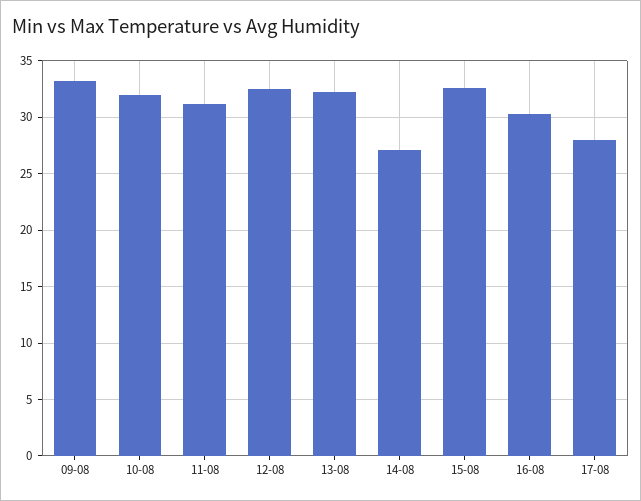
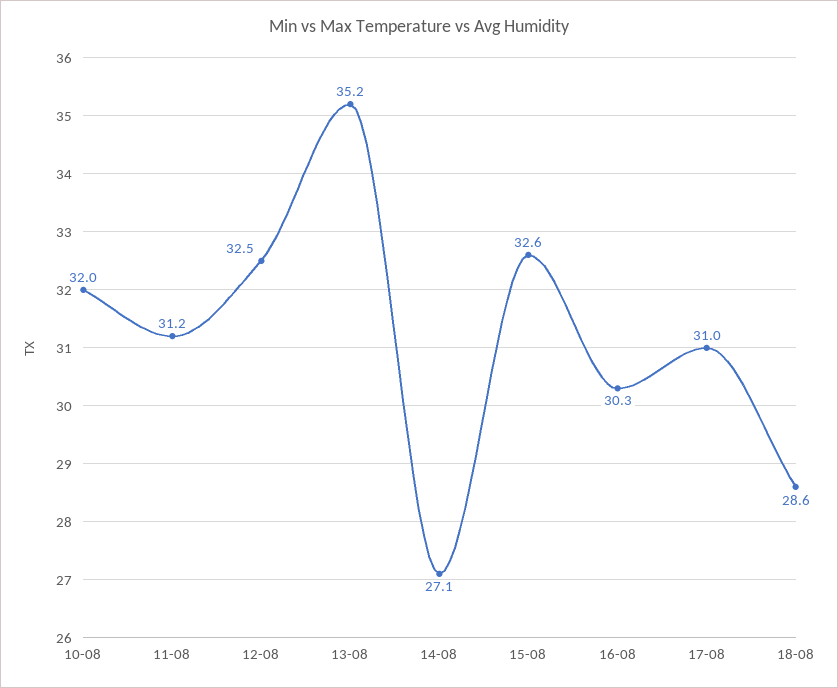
09-08: 33 -> none
13-08: 32 -> 35.2
17-08: 28 -> 31
18-08: none -> 28.6

